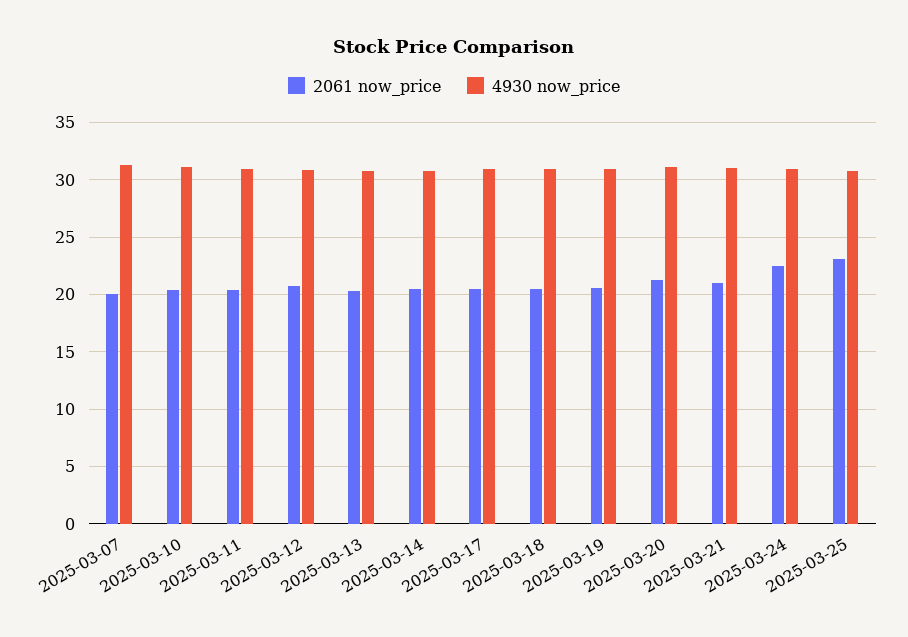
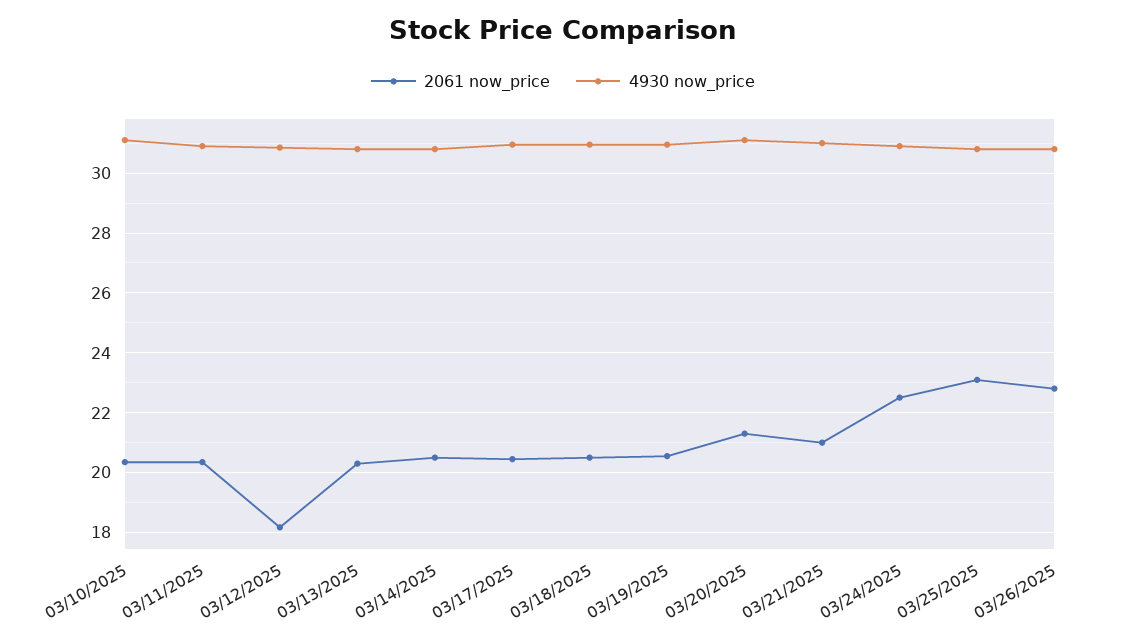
2061 now_price, 2025-03-07: 20 -> none
4930 now_price, 2025-03-07: 31 -> none
2061 now_price, 2025-03-12: 21 -> 18.25
2061 now_price, 03/26/2025: none -> 22.75
4930 now_price, 03/26/2025: none -> 30.75

